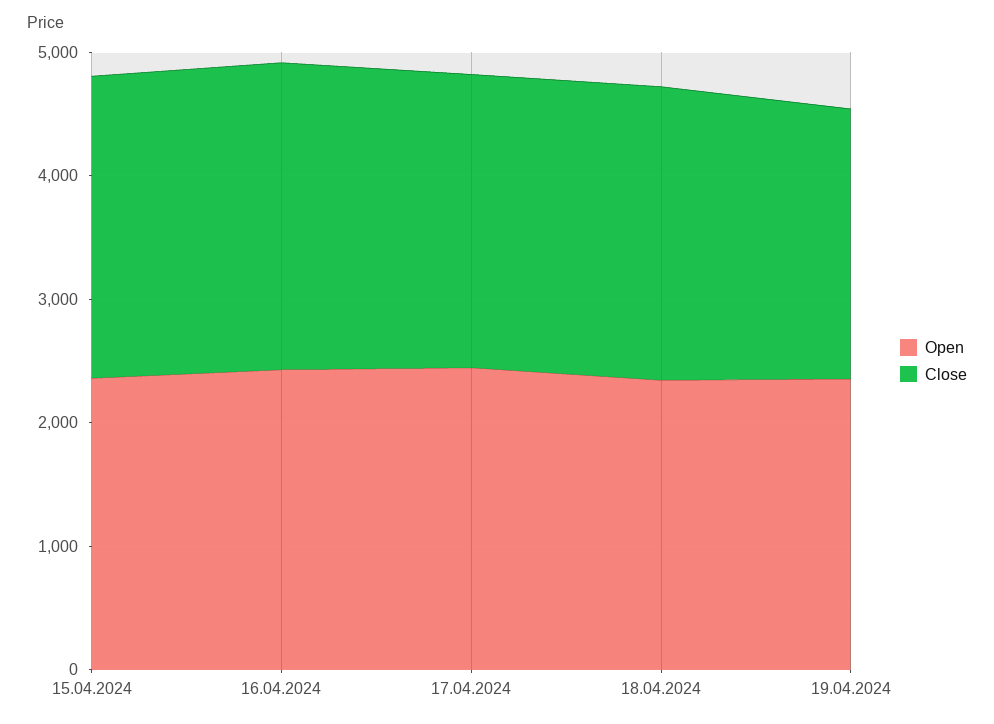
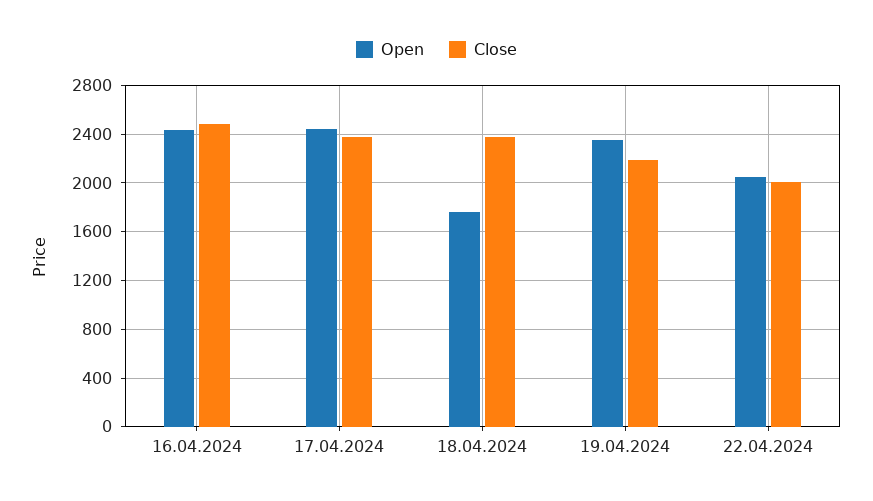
Open, 15.04.2024: 2400 -> none
Close, 15.04.2024: 2400 -> none
Open, 18.04.2024: 2400 -> 1750
Open, 22.04.2024: none -> 2050
Close, 22.04.2024: none -> 2000

